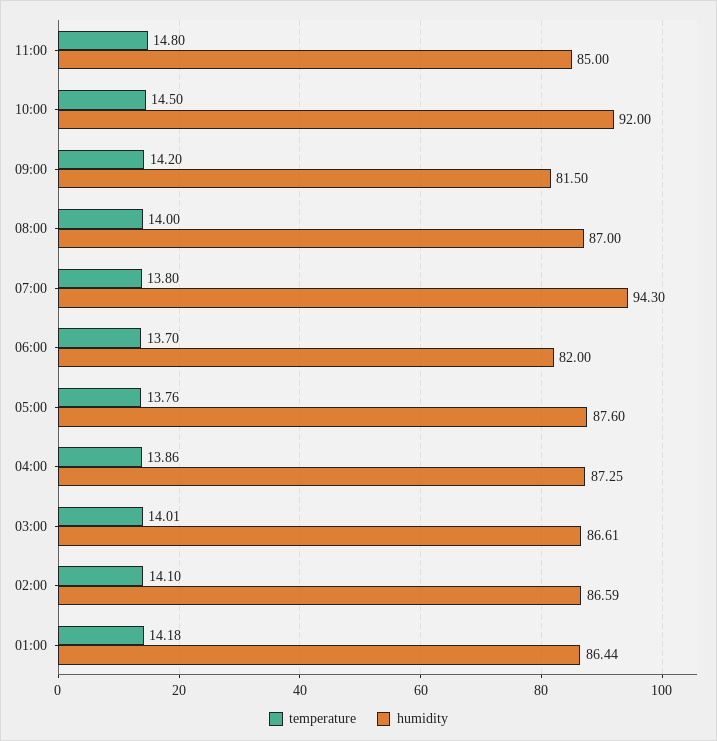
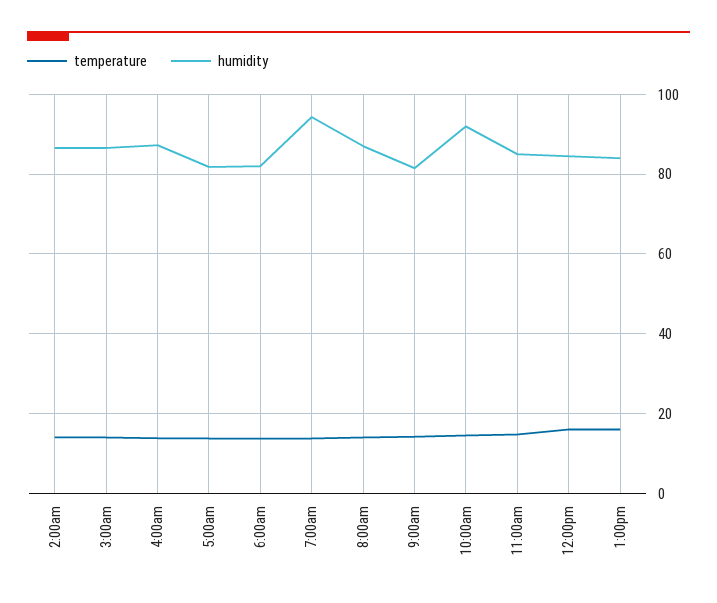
humidity, 05:00: 87.6 -> 82
temperature, 01:00: 14.18 -> none
humidity, 01:00: 86.44 -> none
temperature, 12:00pm: none -> 16
humidity, 12:00pm: none -> 84
temperature, 1:00pm: none -> 16
humidity, 1:00pm: none -> 84

